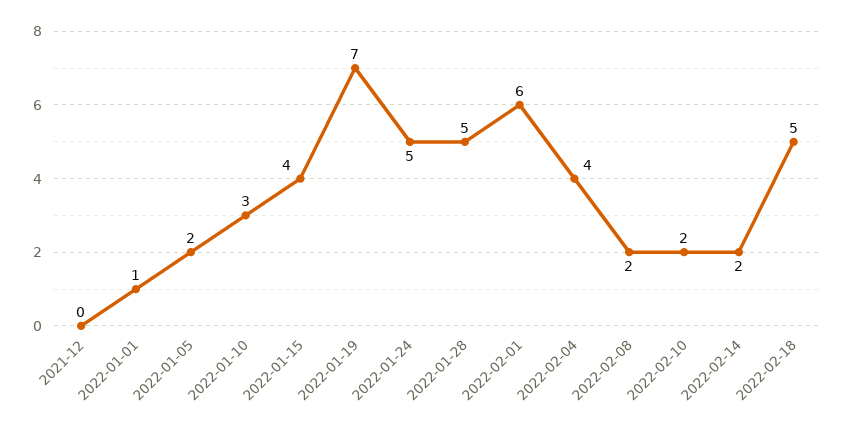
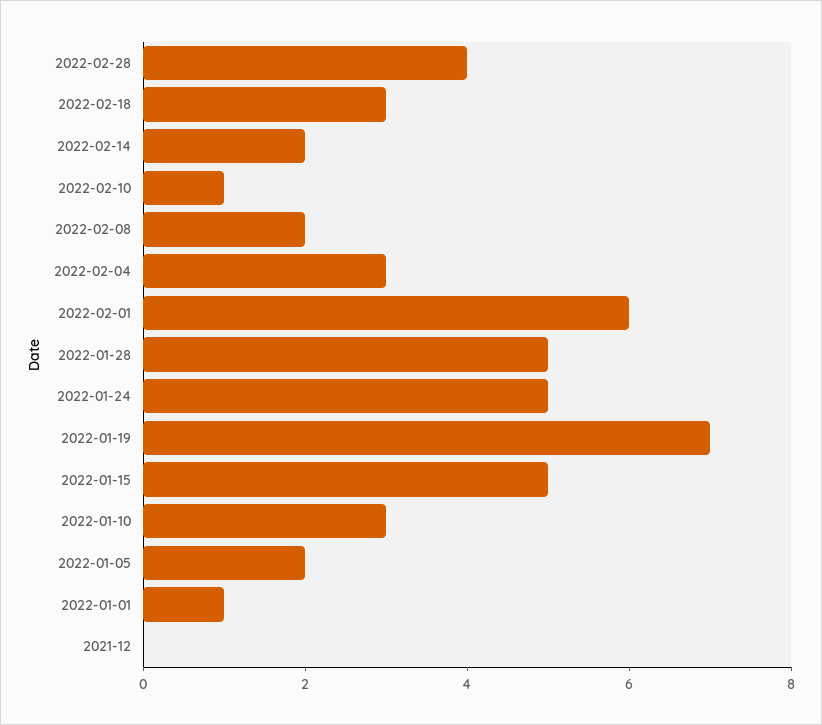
2022-01-15: 4 -> 5
2022-02-04: 4 -> 3
2022-02-10: 2 -> 1
2022-02-18: 5 -> 3
2022-02-28: none -> 4

